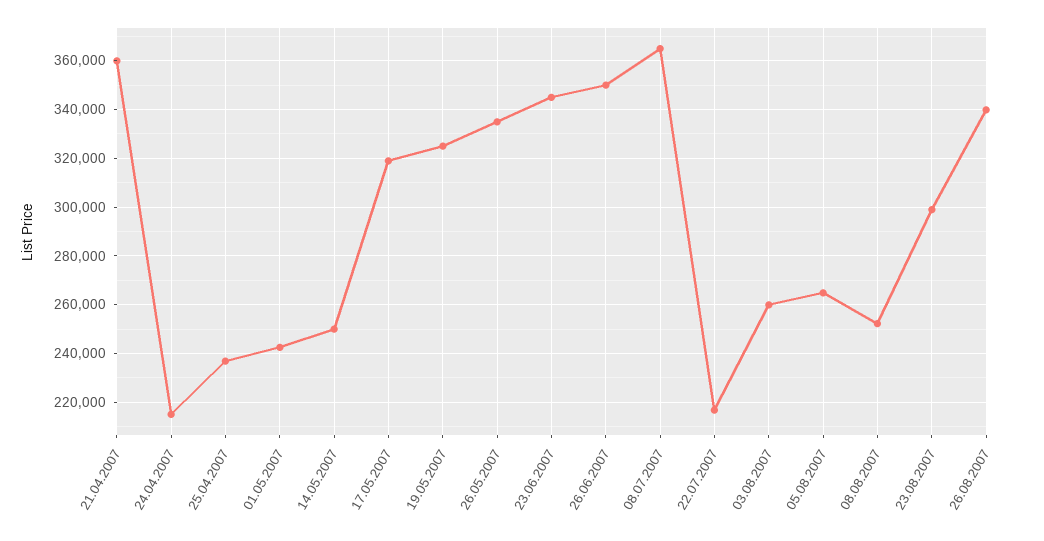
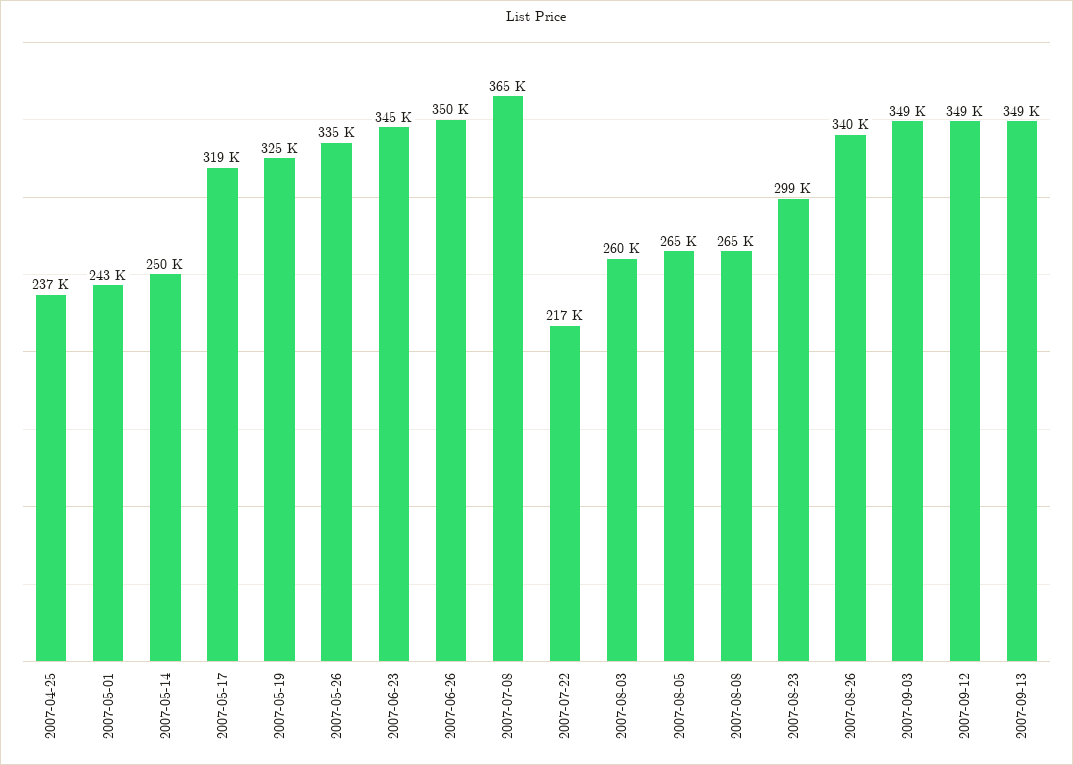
21.04.2007: 360000 -> none
24.04.2007: 215000 -> none
08.08.2007: 252500 -> 265000
2007-09-03: none -> 349000
2007-09-12: none -> 349000
2007-09-13: none -> 349000

